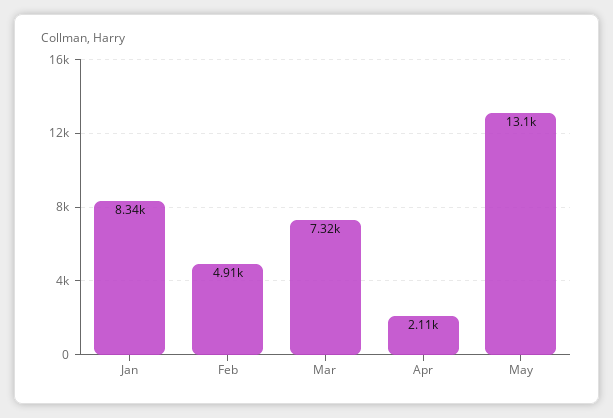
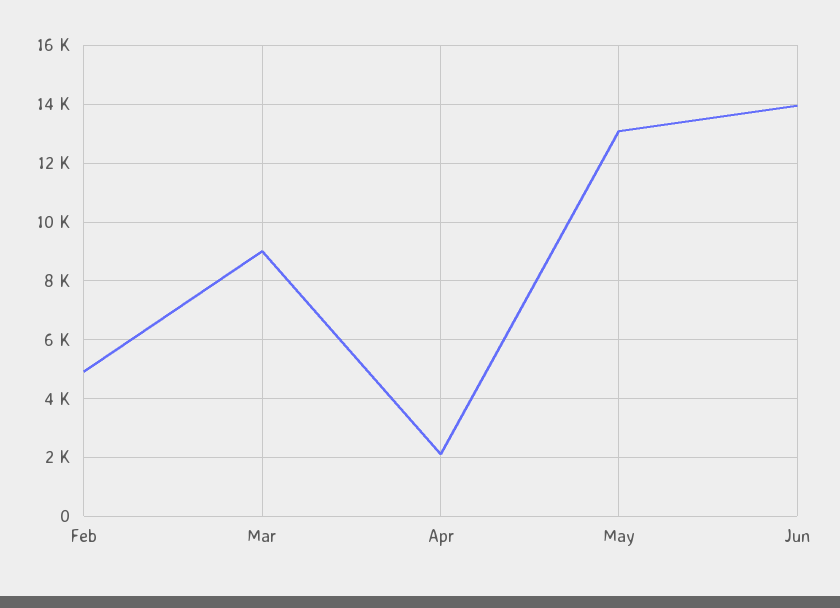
Jan: 8340 -> none
Mar: 7320 -> 9000
Jun: none -> 14000

